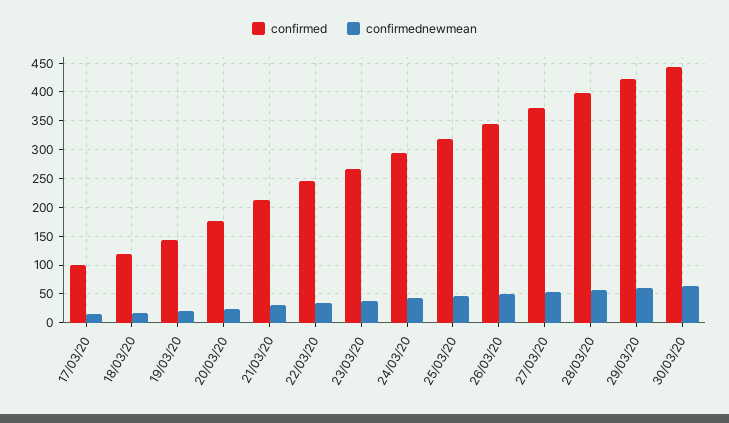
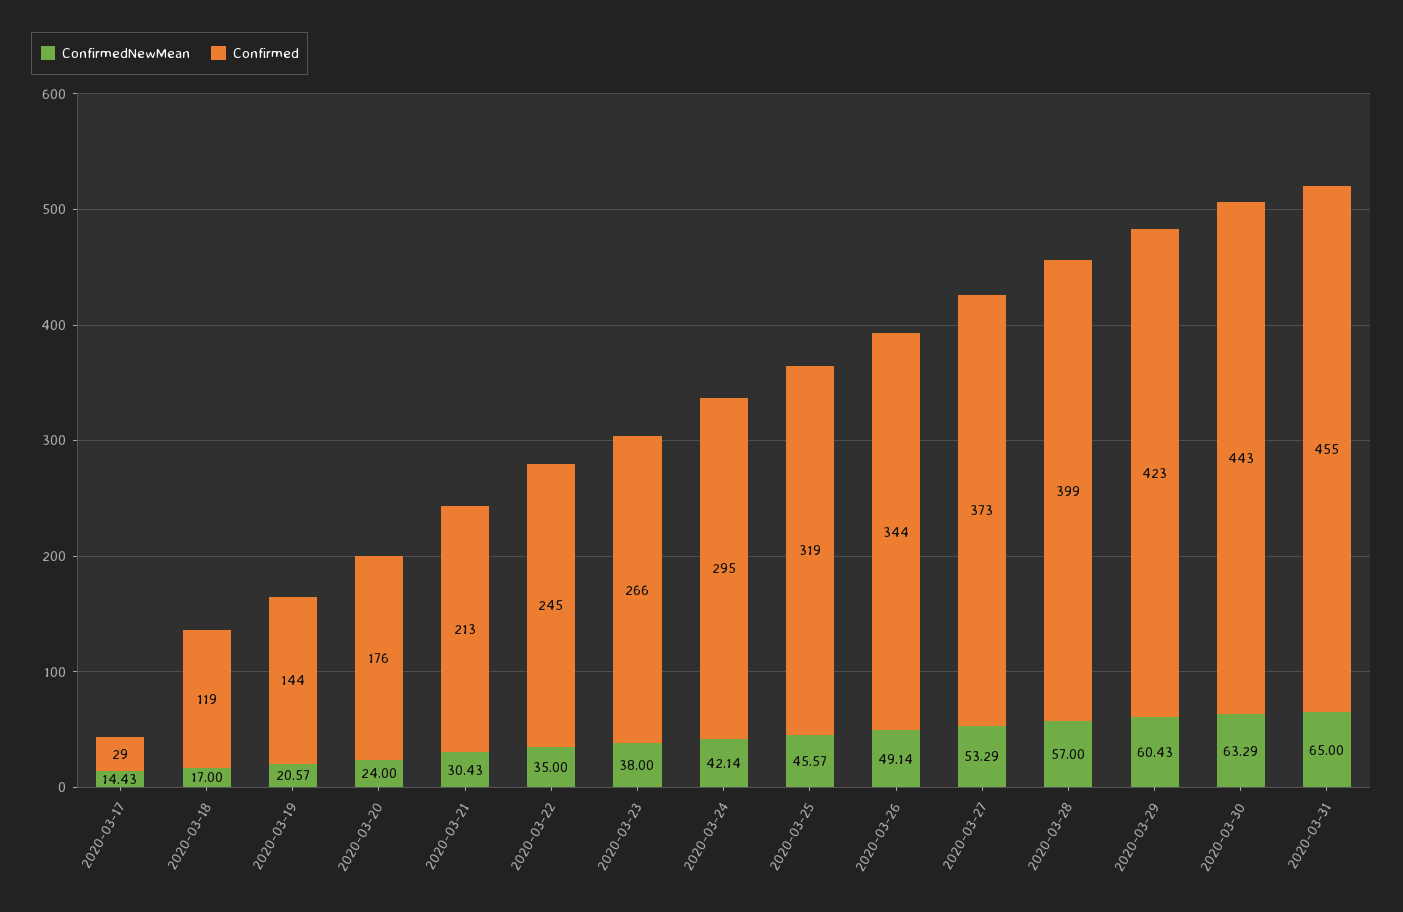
confirmed, 17/03/20: 100 -> 29
confirmednewmean, 2020-03-31: none -> 65
confirmed, 2020-03-31: none -> 455

